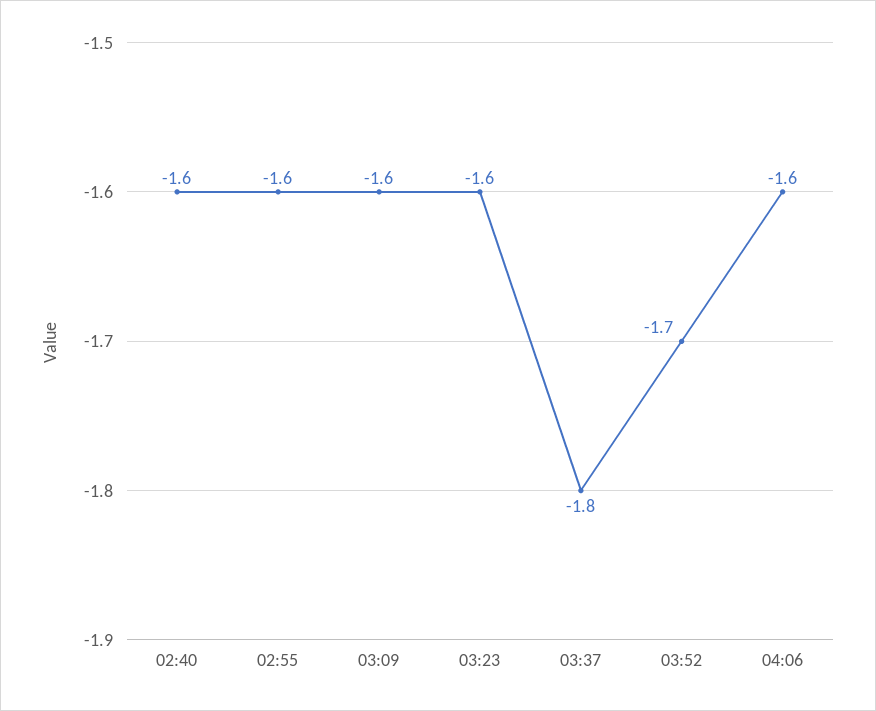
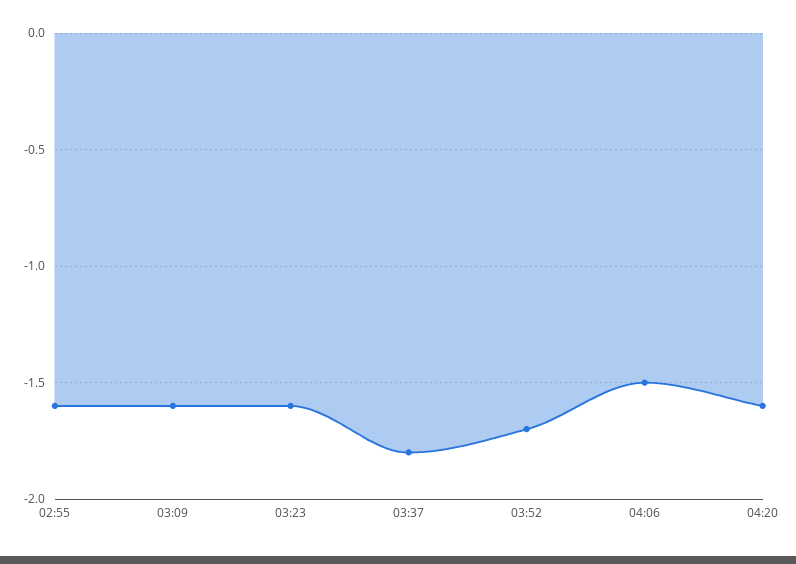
02:40: -1.6 -> none
04:06: -1.6 -> -1.5
04:20: none -> -1.6

